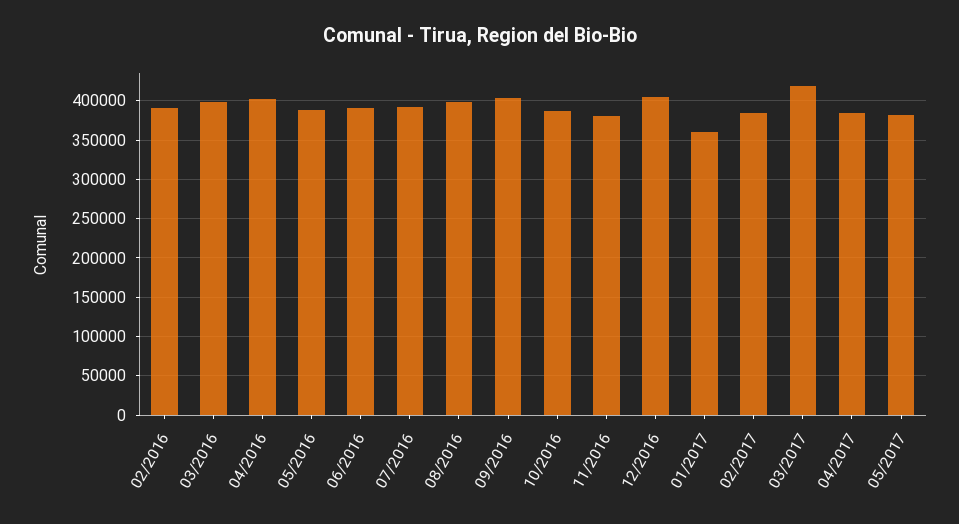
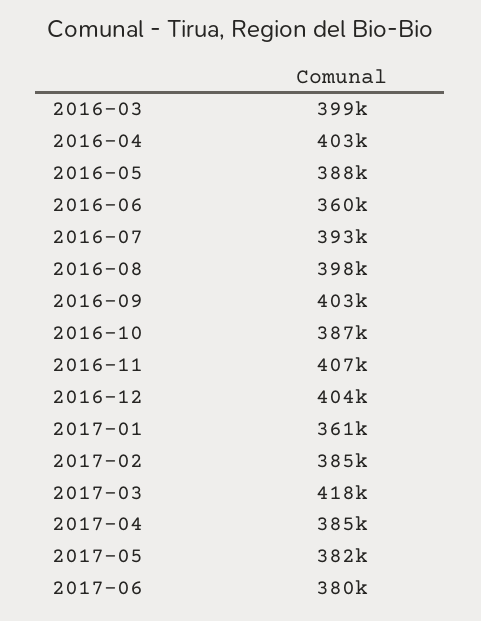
02/2016: 390000 -> none
06/2016: 390000 -> 360000
11/2016: 380000 -> 407000
2017-06: none -> 380000

